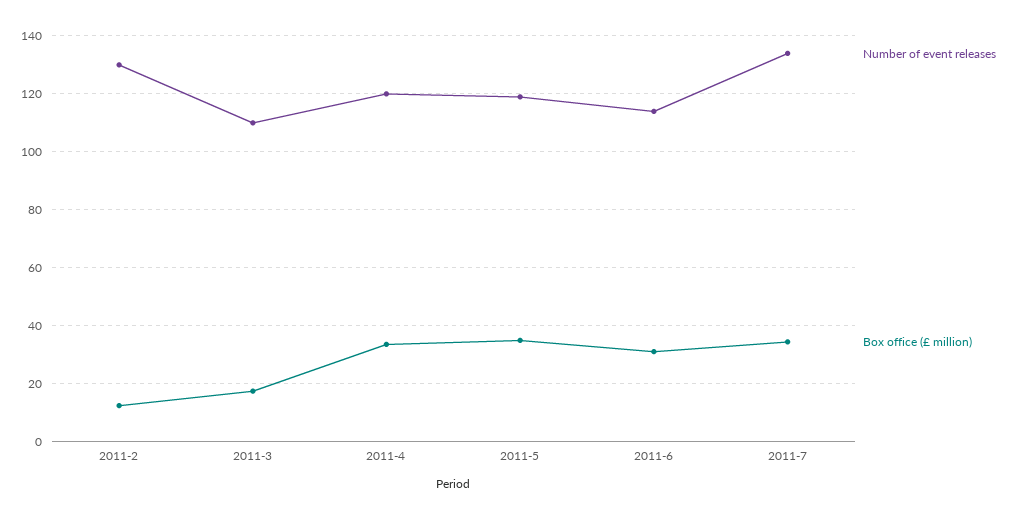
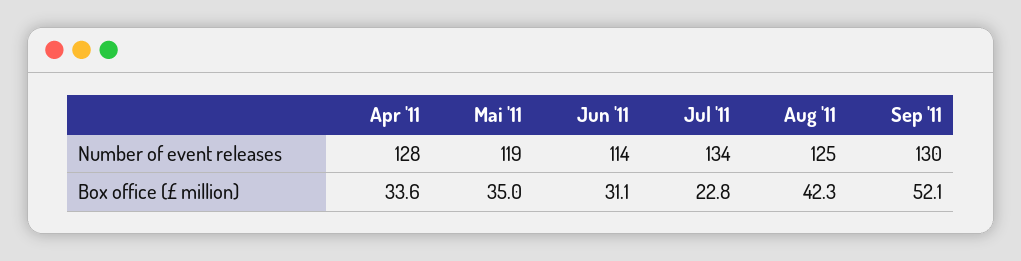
Number of event releases, 2011-2: 130 -> none
Box office (£ million), 2011-2: 12.5 -> none
Number of event releases, 2011-3: 110 -> none
Box office (£ million), 2011-3: 17.5 -> none
Number of event releases, 2011-4: 120 -> 128
Box office (£ million), 2011-7: 35 -> 22.8
Number of event releases, Aug '11: none -> 125
Number of event releases, Sep '11: none -> 130
Box office (£ million), Aug '11: none -> 42.3
Box office (£ million), Sep '11: none -> 52.1

